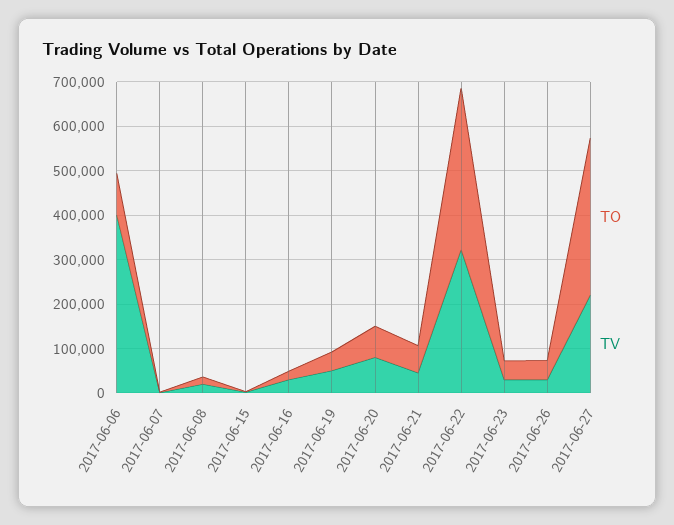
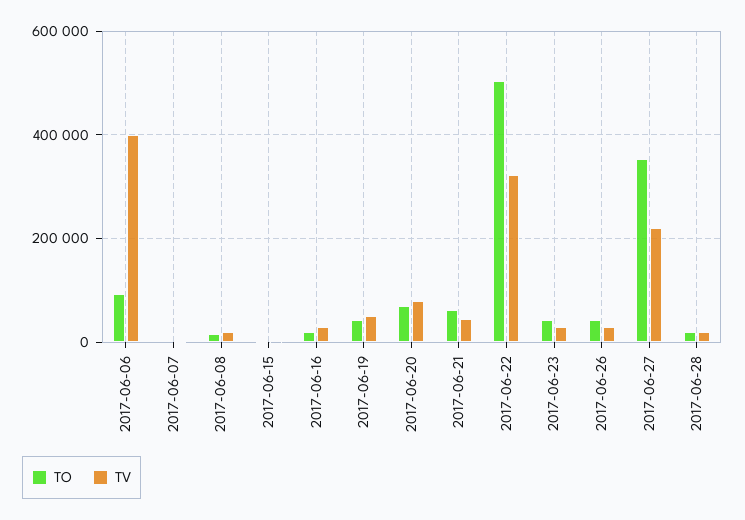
TO, 2017-06-22: 360000 -> 500000
TO, 2017-06-28: none -> 20000
TV, 2017-06-28: none -> 20000

